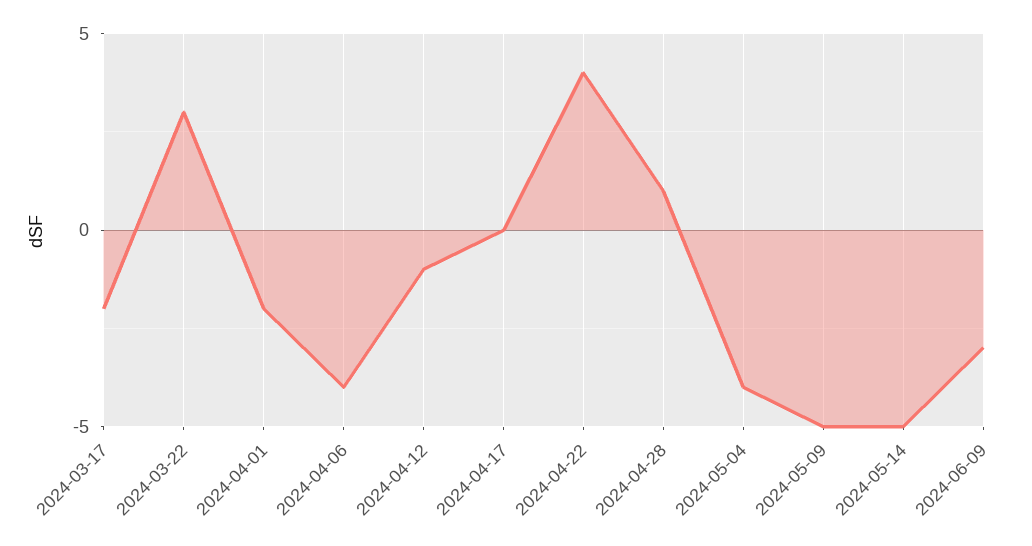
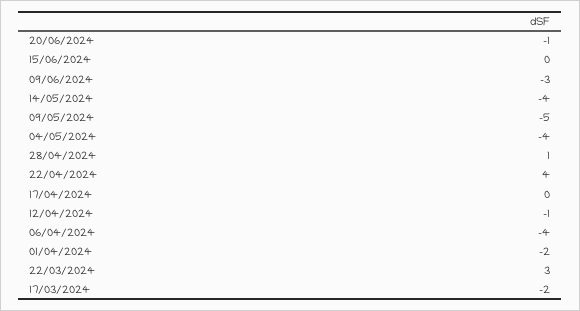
2024-05-14: -5 -> -4
20/06/2024: none -> -1
15/06/2024: none -> 0

